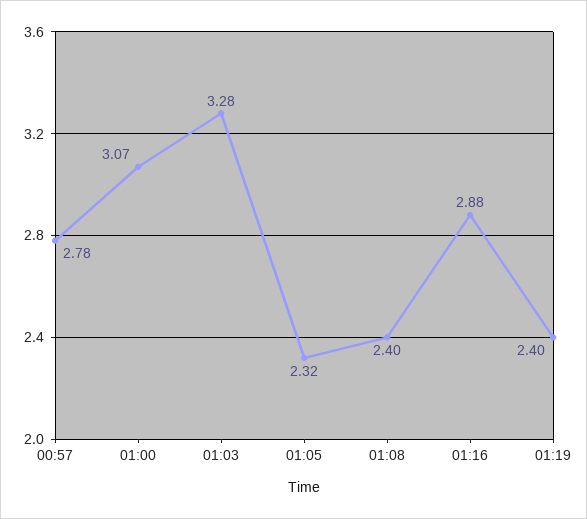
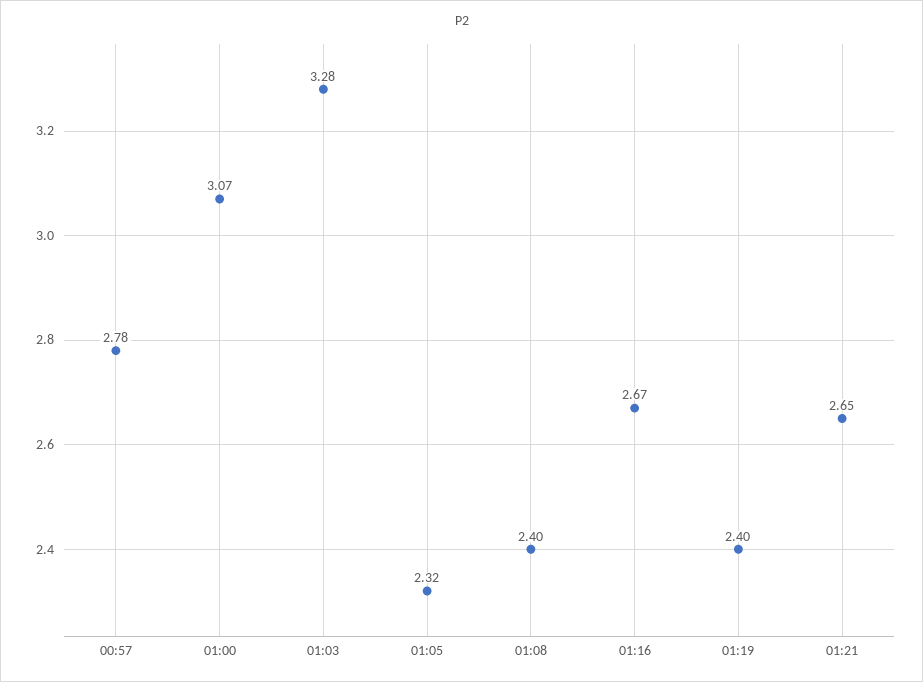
01:16: 2.88 -> 2.67
01:21: none -> 2.65

